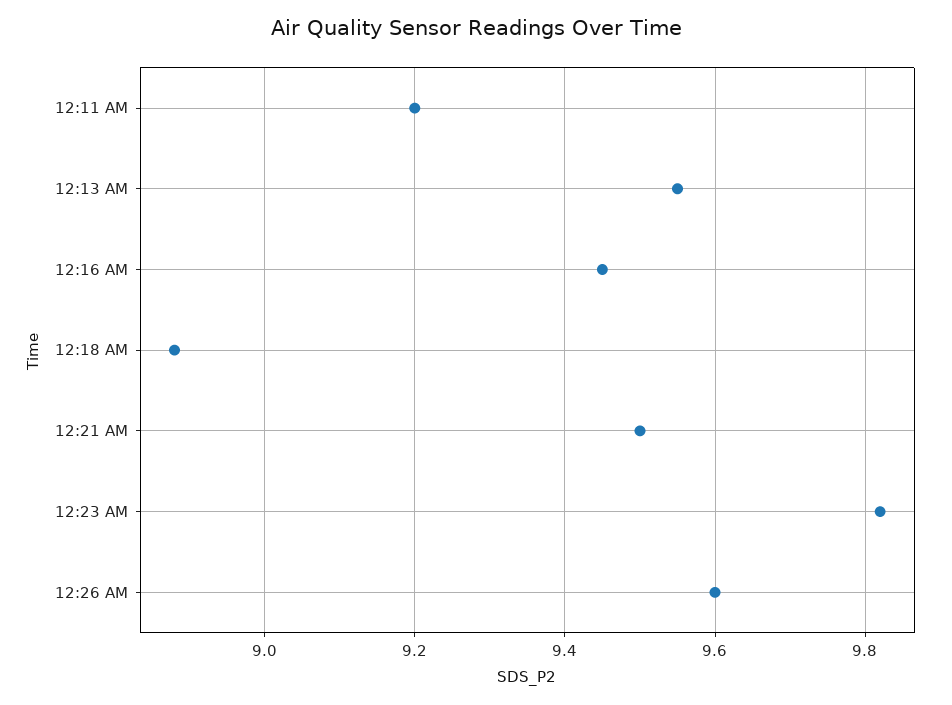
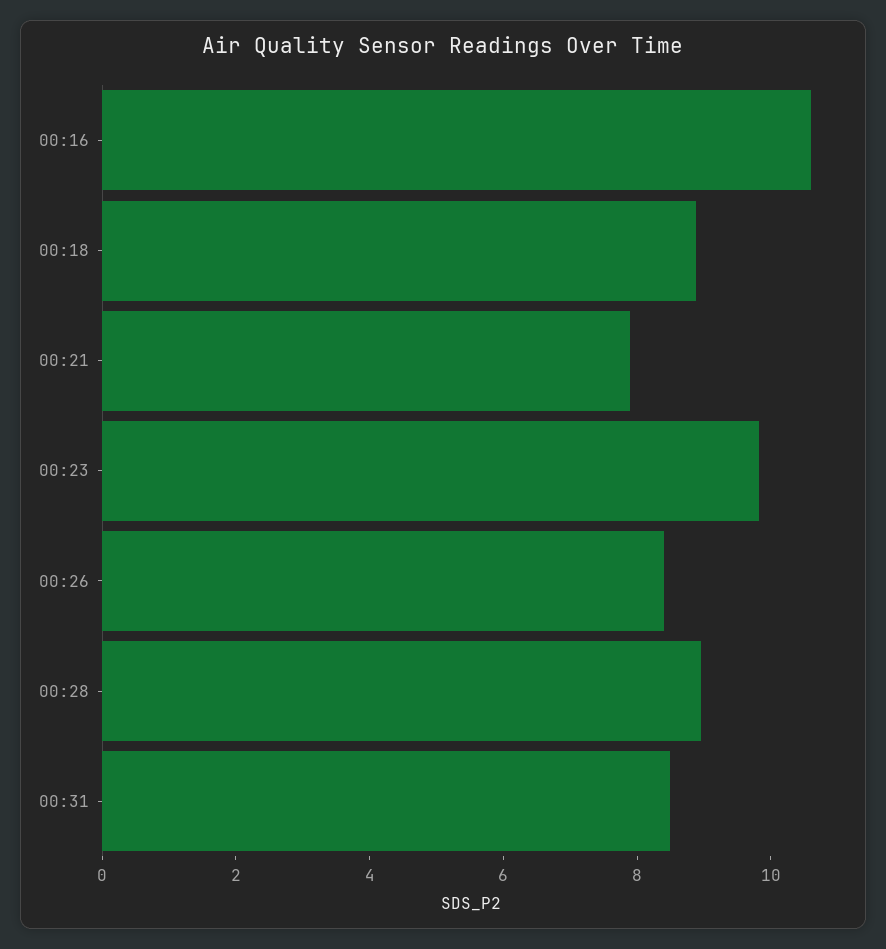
12:11 AM: 9.2 -> none
12:13 AM: 9.55 -> none
12:16 AM: 9.45 -> 10.5
12:21 AM: 9.5 -> 8
12:26 AM: 9.6 -> 8.5
00:28: none -> 9
00:31: none -> 8.5

